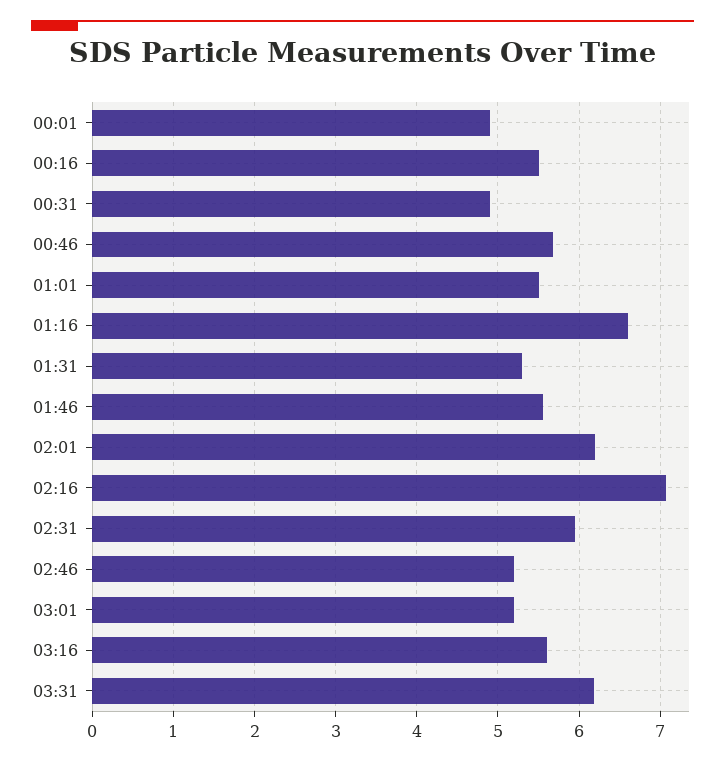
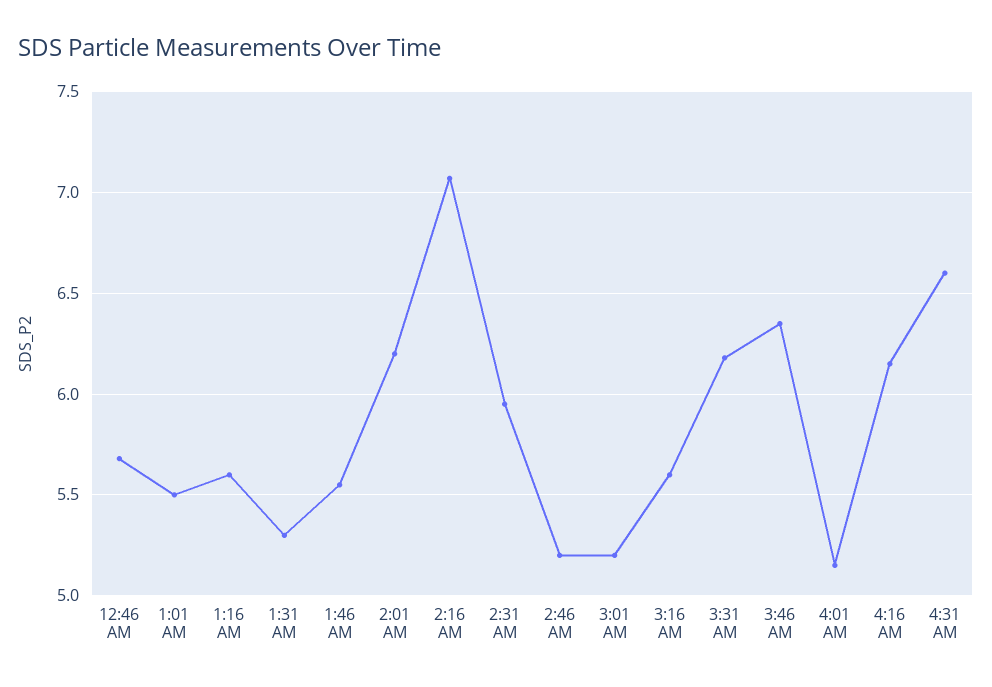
00:01: 4.9 -> none
00:16: 5.5 -> none
00:31: 4.9 -> none
01:16: 6.6 -> 5.6
3:46 AM: none -> 6.35
4:01 AM: none -> 5.15
4:16 AM: none -> 6.15
4:31 AM: none -> 6.6

